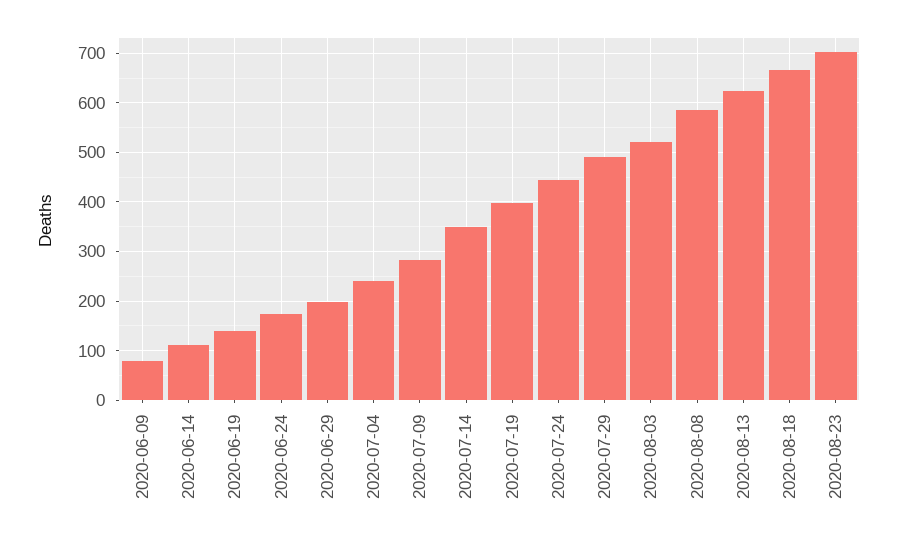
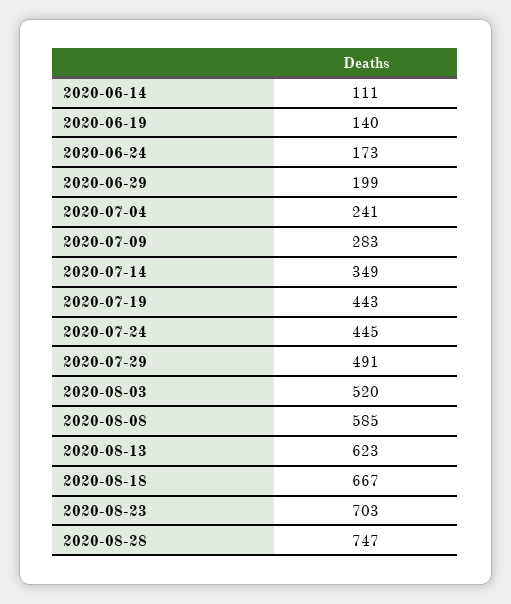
2020-06-09: 80 -> none
2020-07-19: 400 -> 443
2020-08-28: none -> 747

